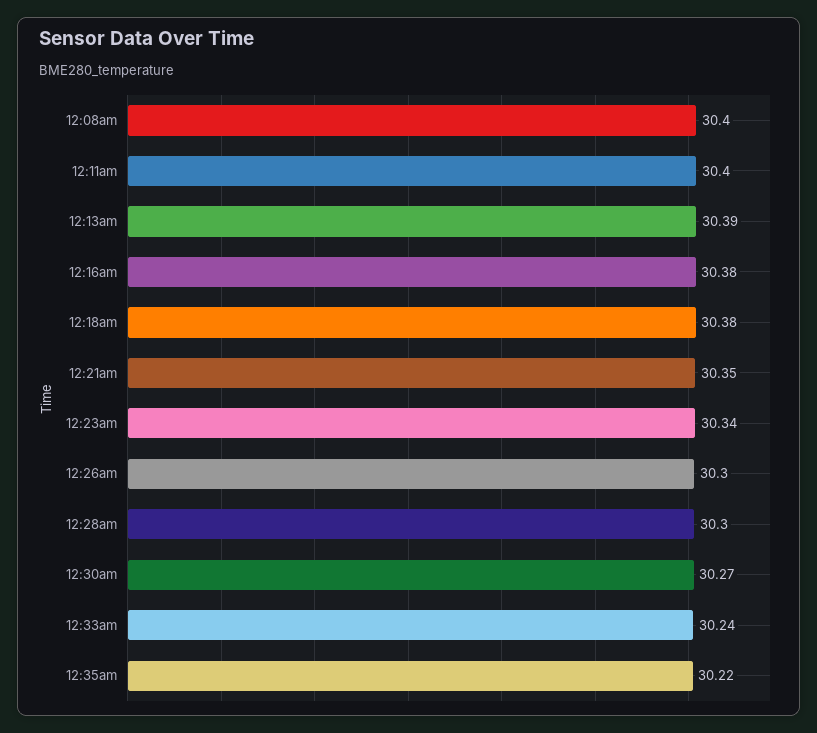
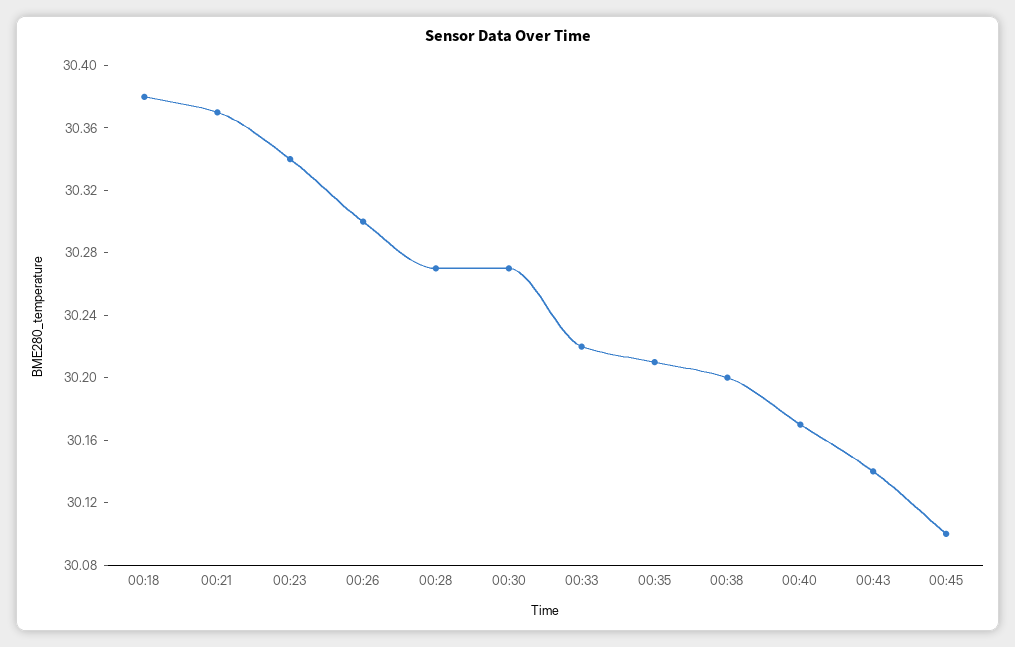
12:08am: 30.4 -> none
12:11am: 30.4 -> none
12:13am: 30.39 -> none
12:16am: 30.38 -> none
12:21am: 30.35 -> 30.37
12:28am: 30.3 -> 30.27
12:33am: 30.24 -> 30.22
12:35am: 30.22 -> 30.21
00:38: none -> 30.2
00:40: none -> 30.17
00:43: none -> 30.14
00:45: none -> 30.1

